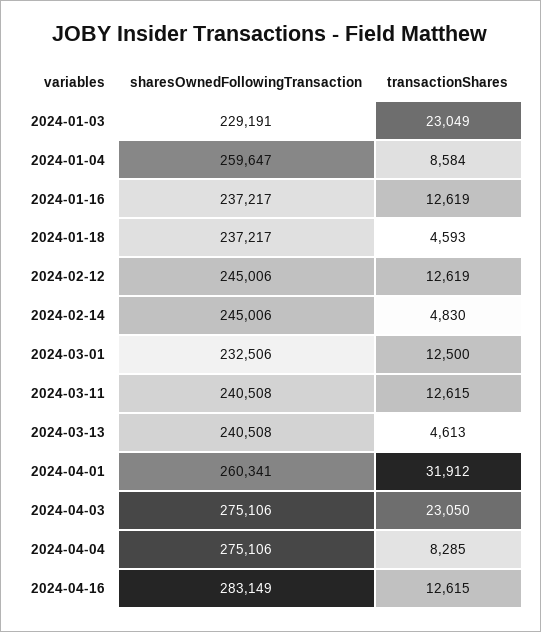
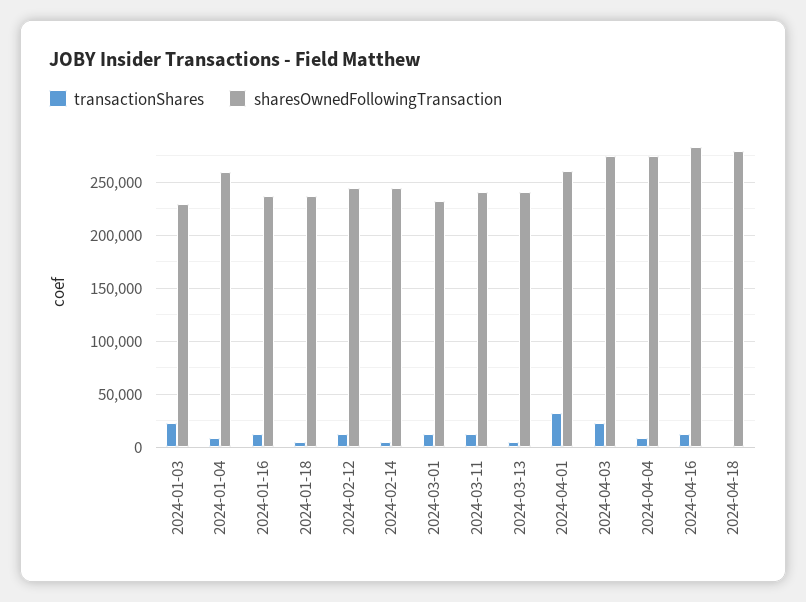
transactionShares, 2024-04-18: none -> 0
sharesOwnedFollowingTransaction, 2024-04-18: none -> 280000

